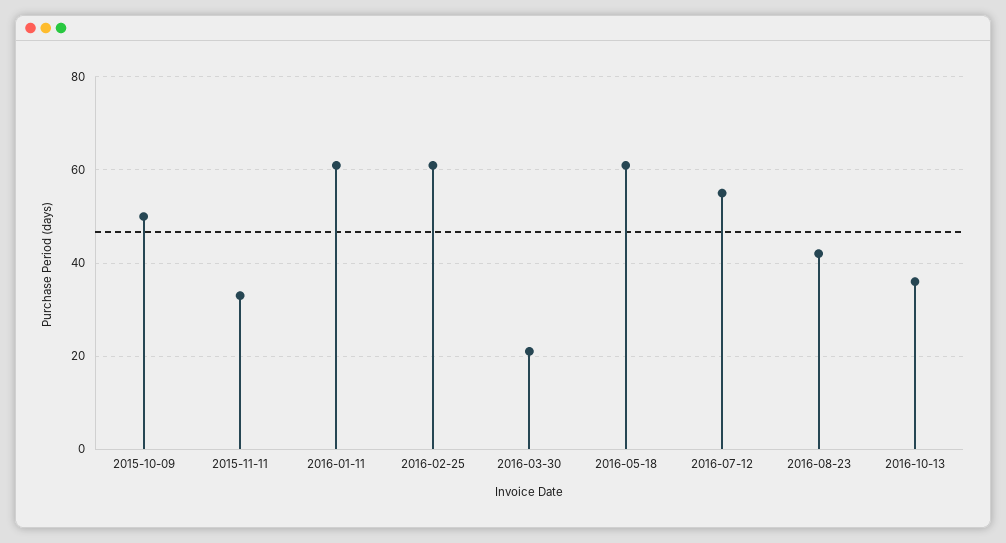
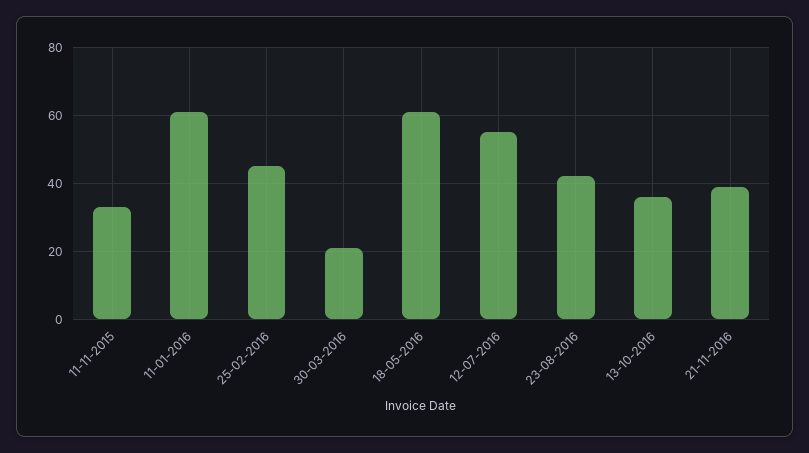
2015-10-09: 50 -> none
2016-02-25: 60 -> 45
21-11-2016: none -> 40

